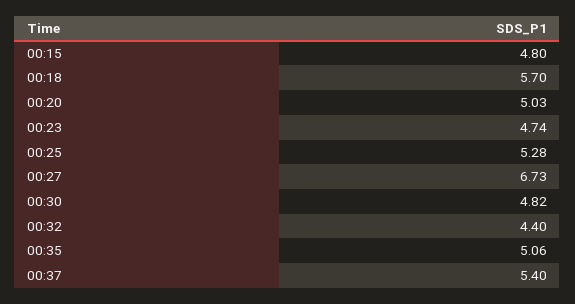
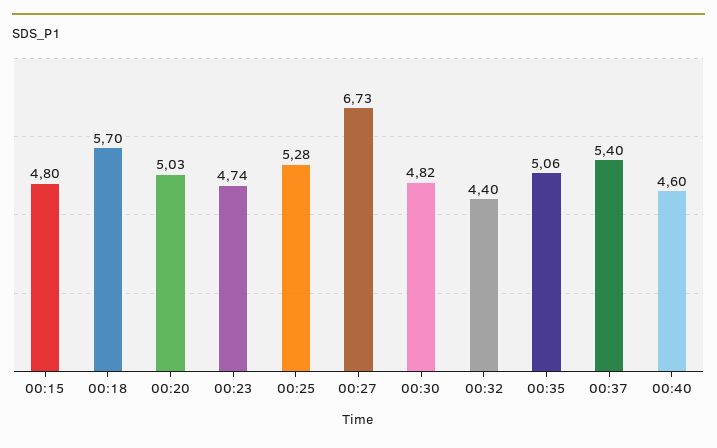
00:40: none -> 4.6

